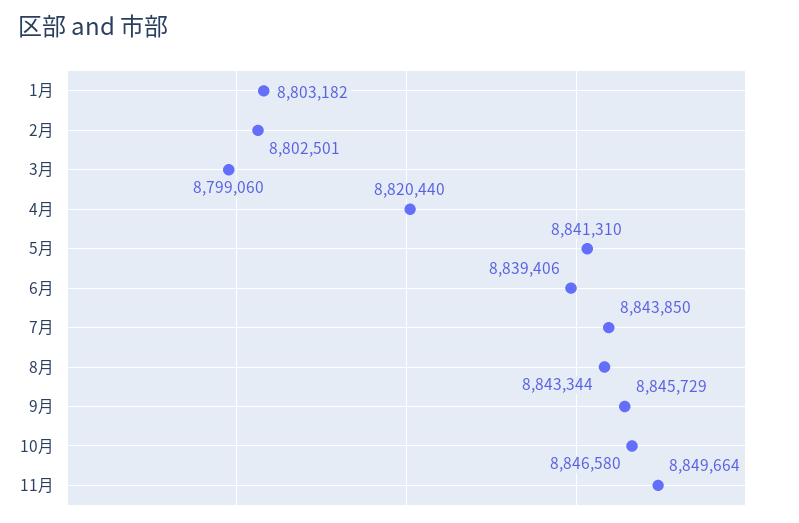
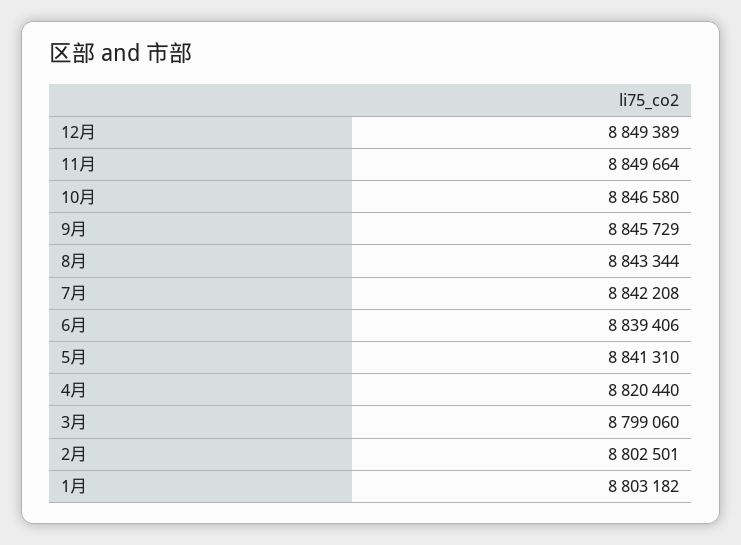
7月: 8843850 -> 8842208
12月: none -> 8849389

